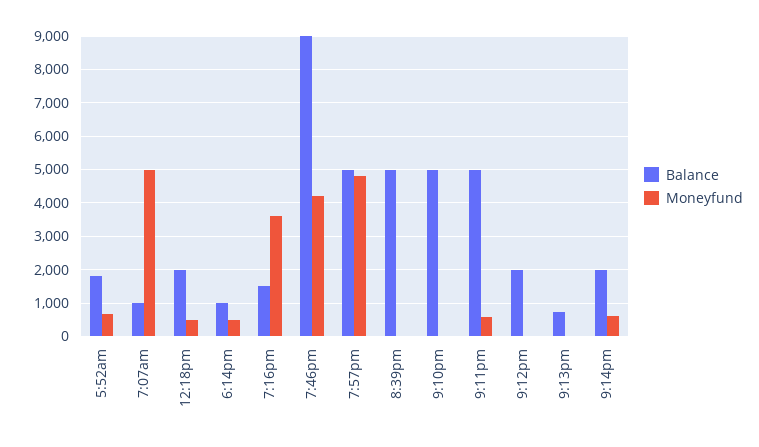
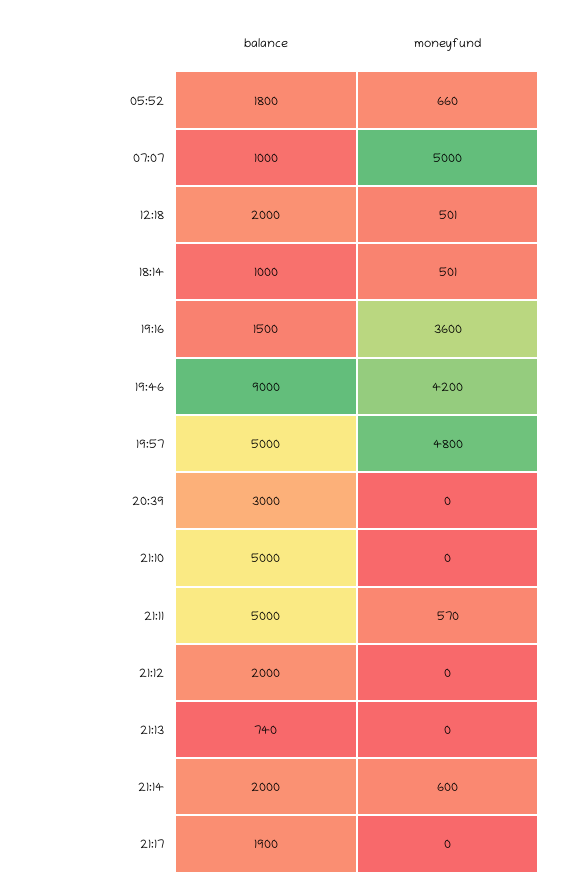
Balance, 8:39pm: 5000 -> 3000
Balance, 21:17: none -> 1900
Moneyfund, 21:17: none -> 0

